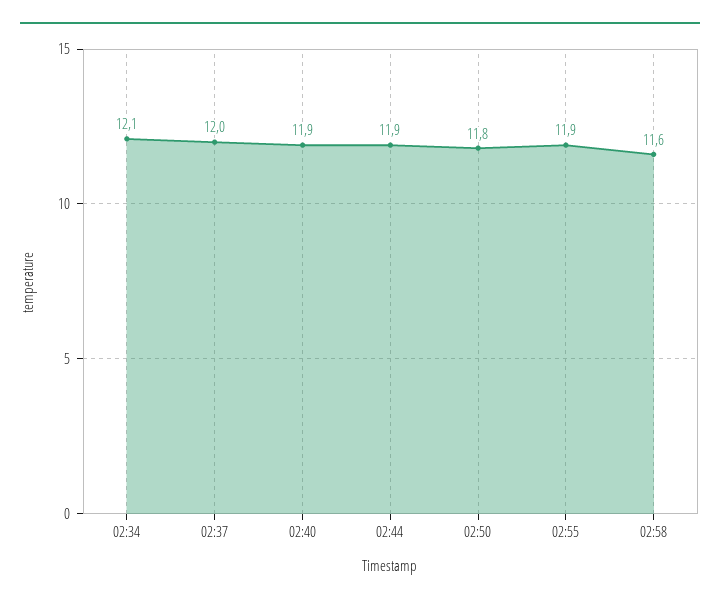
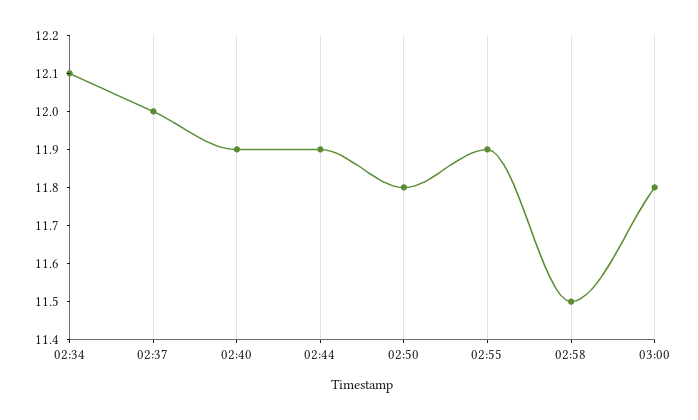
02:58: 11.6 -> 11.5
03:00: none -> 11.8

